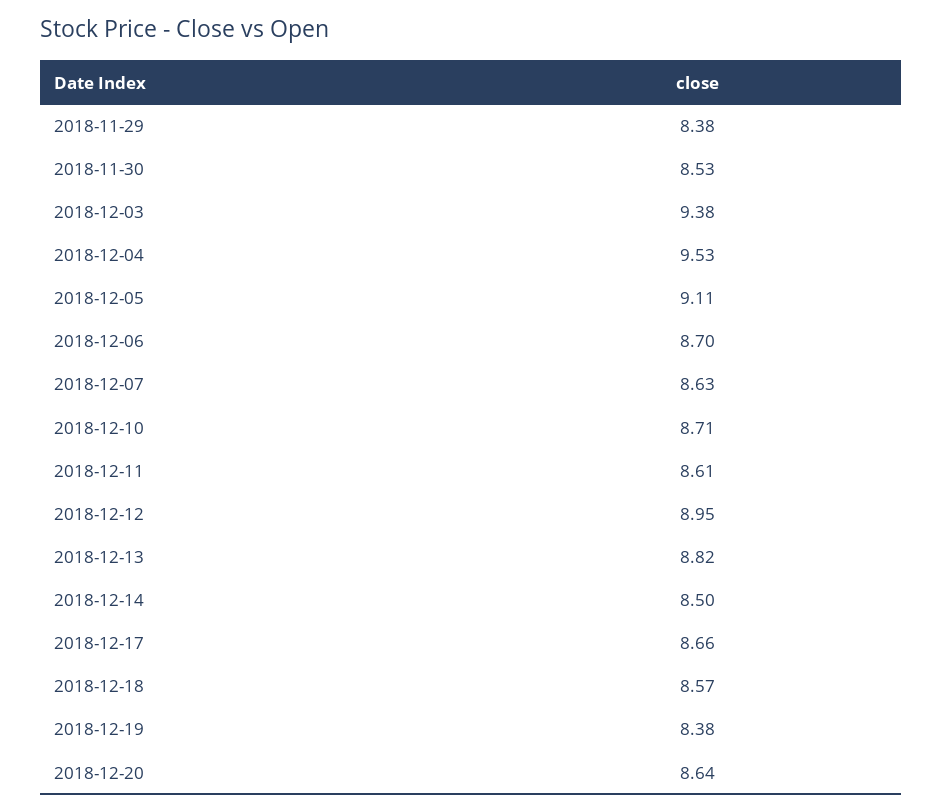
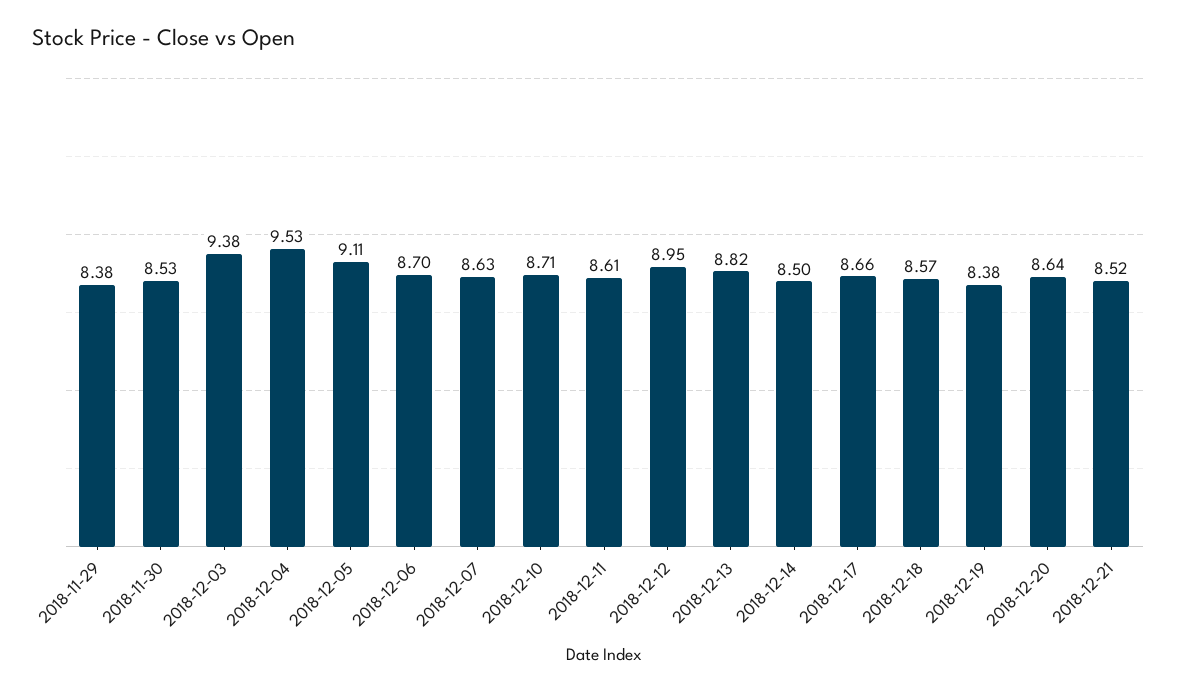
2018-12-21: none -> 8.52

